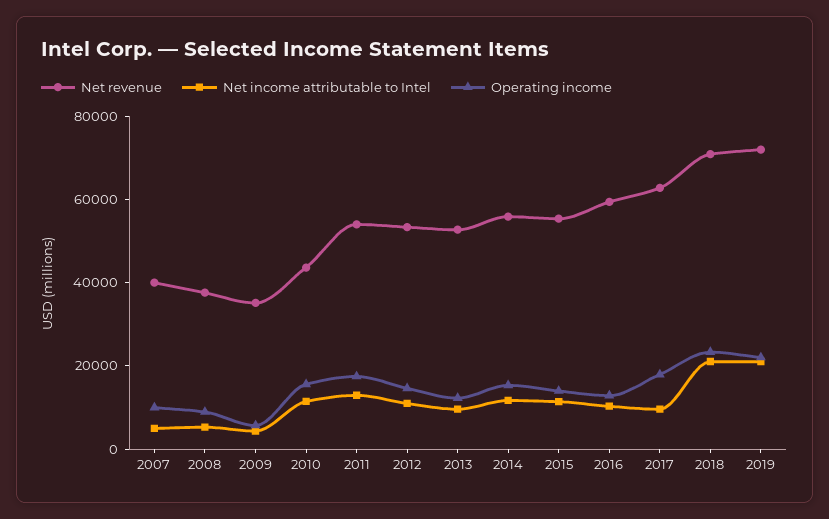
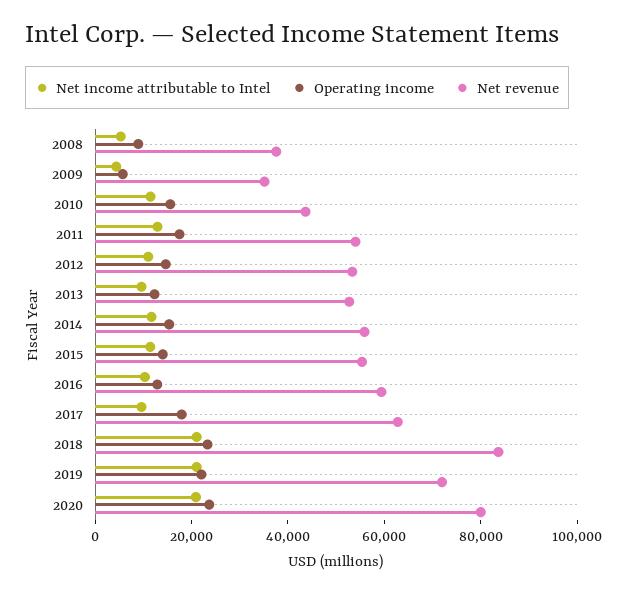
Net revenue, 2007: 40000 -> none
Net income attributable to Intel, 2007: 5000 -> none
Operating income, 2007: 10000 -> none
Net revenue, 2018: 70000 -> 85000
Net income attributable to Intel, 2020: none -> 20000
Operating income, 2020: none -> 25000
Net revenue, 2020: none -> 80000

